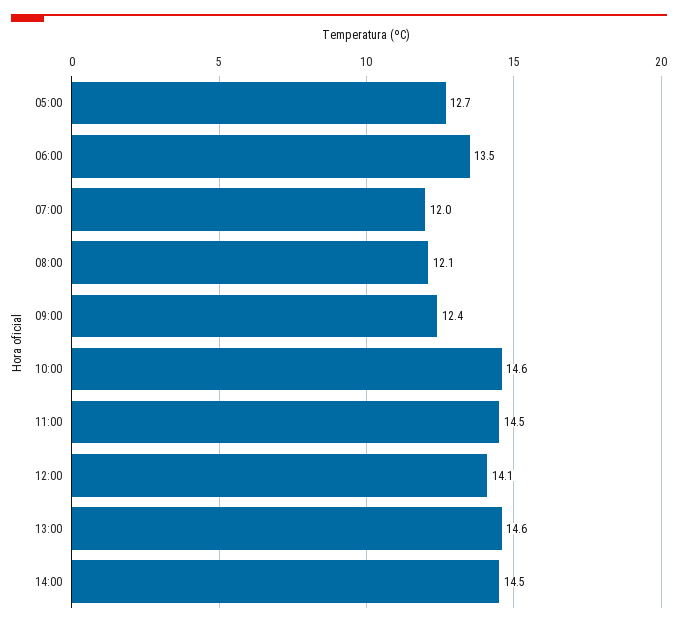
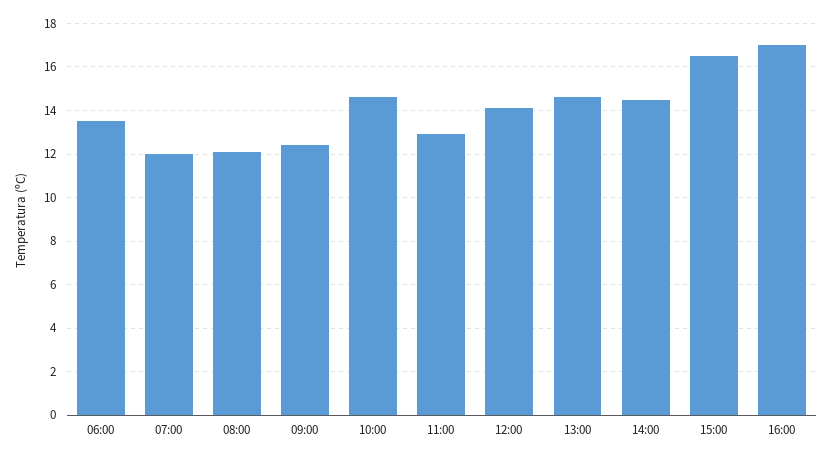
05:00: 12.7 -> none
11:00: 14.5 -> 13
15:00: none -> 16.5
16:00: none -> 17

